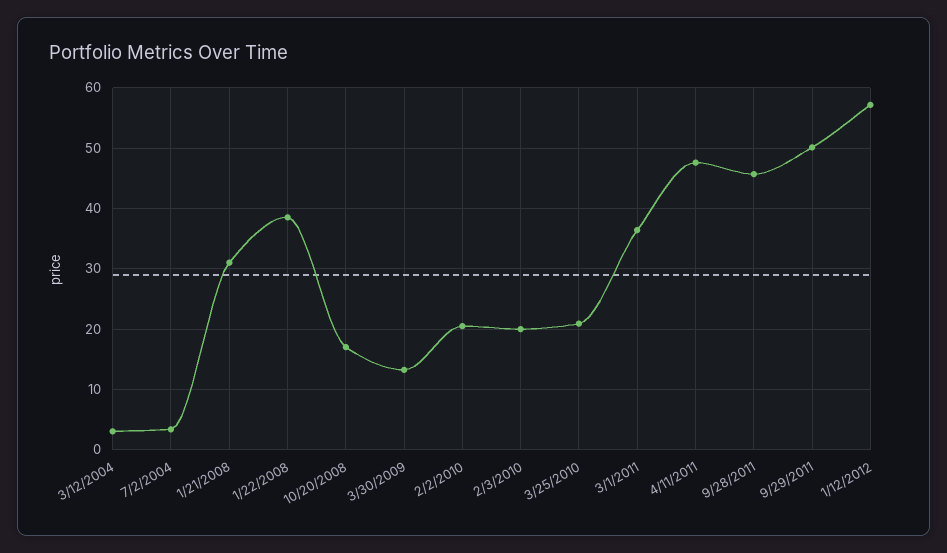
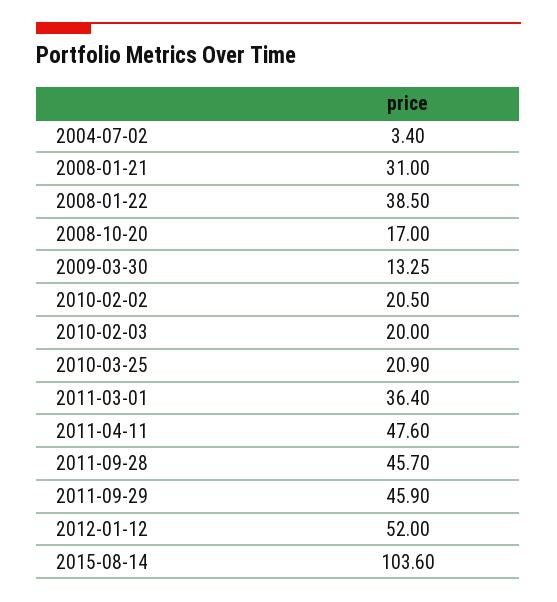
3/12/2004: 3 -> none
9/29/2011: 50 -> 45.9
1/12/2012: 57 -> 52
2015-08-14: none -> 103.6

